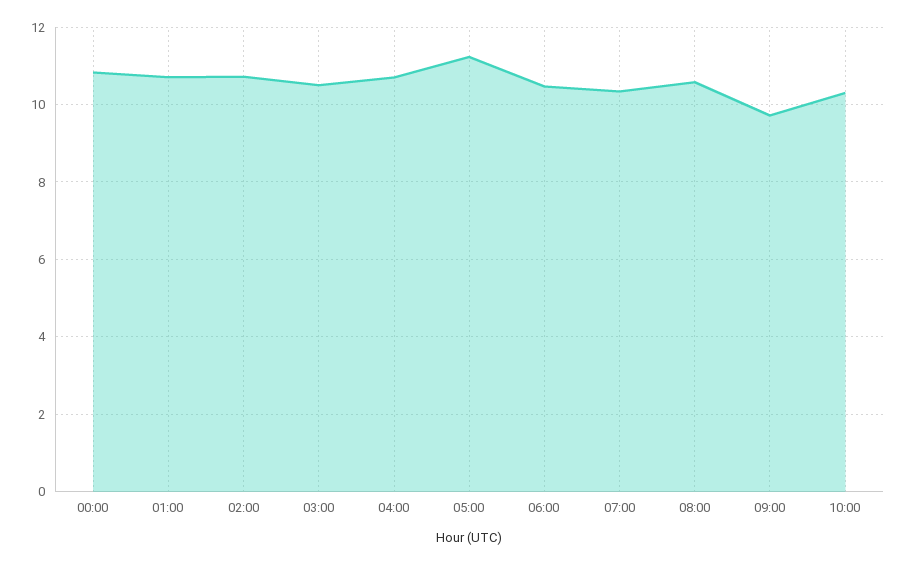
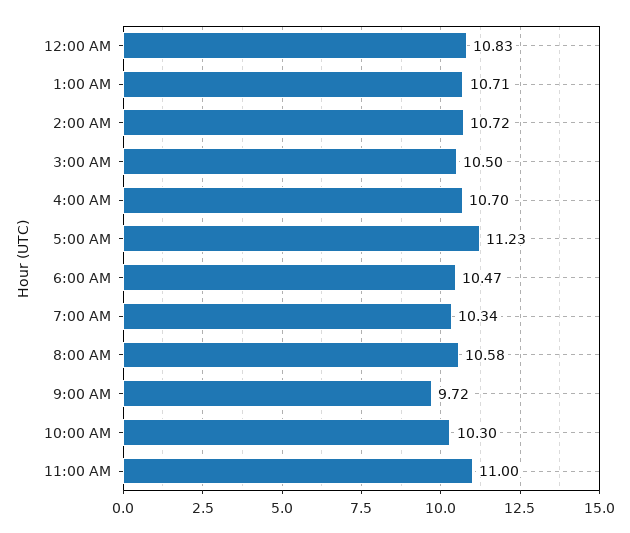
11:00 AM: none -> 11

